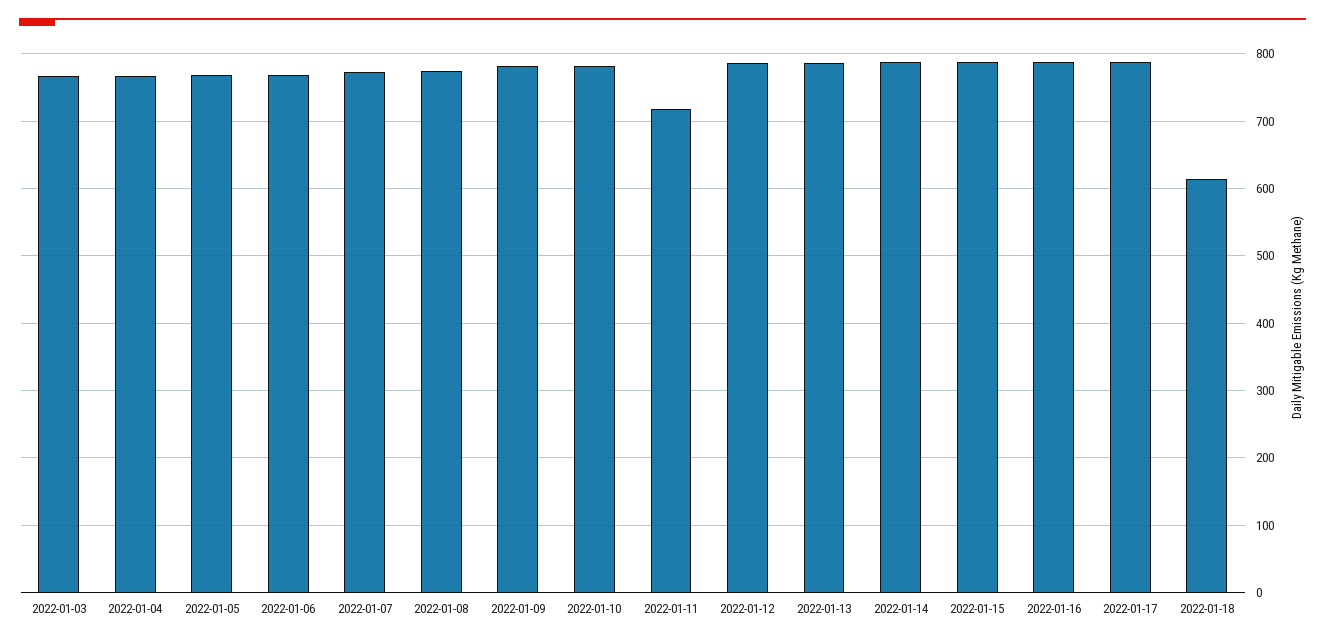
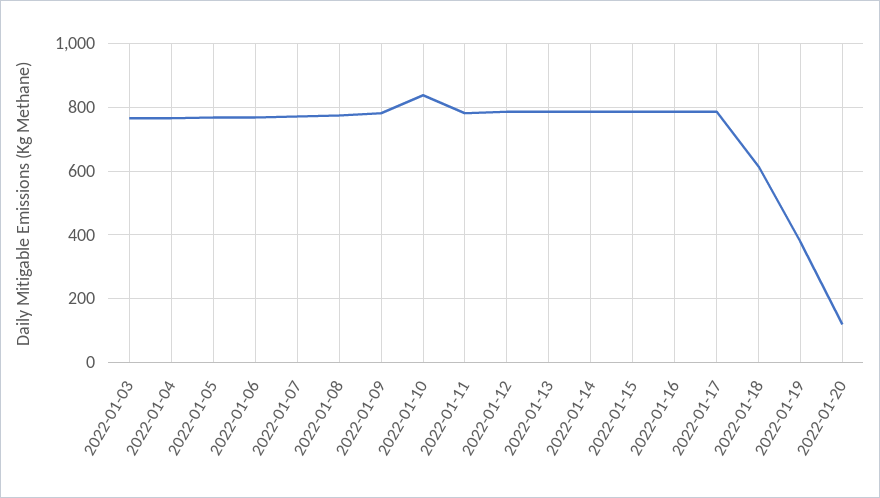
2022-01-10: 780 -> 840
2022-01-11: 720 -> 780
2022-01-19: none -> 380
2022-01-20: none -> 120

